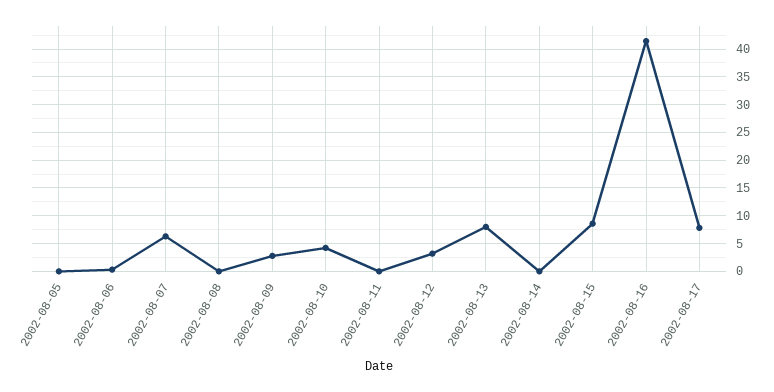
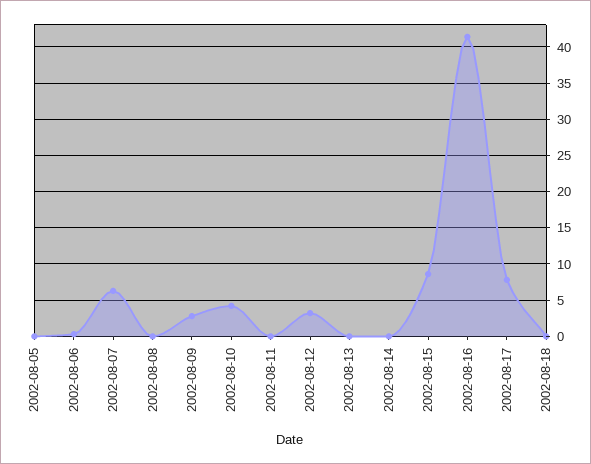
2002-08-13: 7.5 -> 0
2002-08-18: none -> 0

